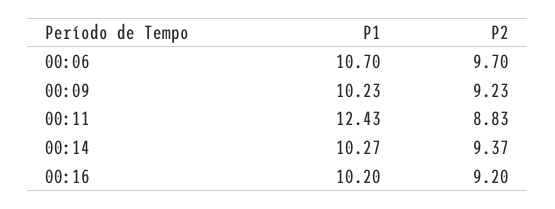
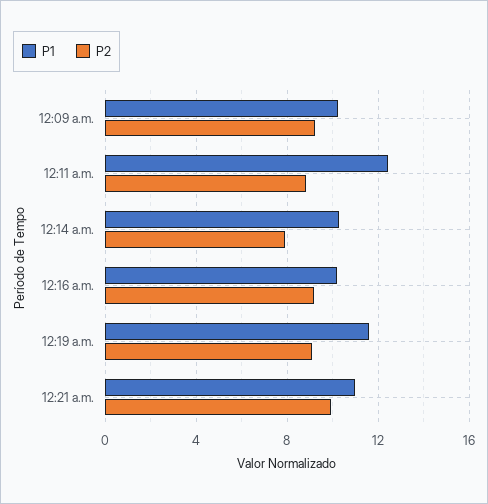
P1, 00:06: 10.7 -> none
P2, 00:06: 9.7 -> none
P2, 00:14: 9.37 -> 8
P1, 12:19 a.m.: none -> 11.5
P2, 12:19 a.m.: none -> 9
P1, 12:21 a.m.: none -> 11
P2, 12:21 a.m.: none -> 10

